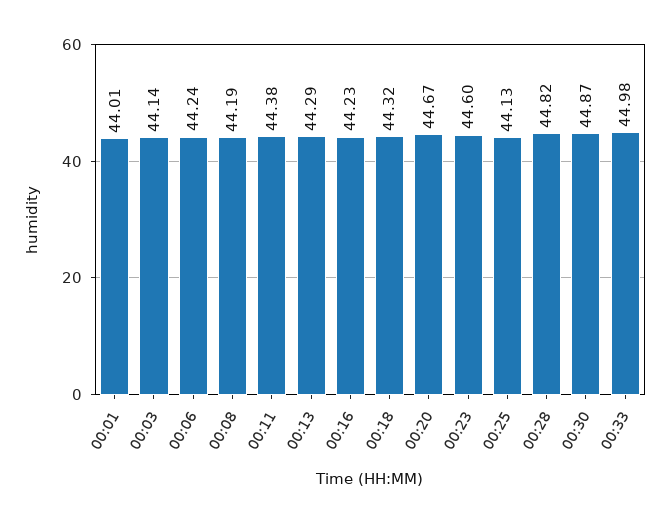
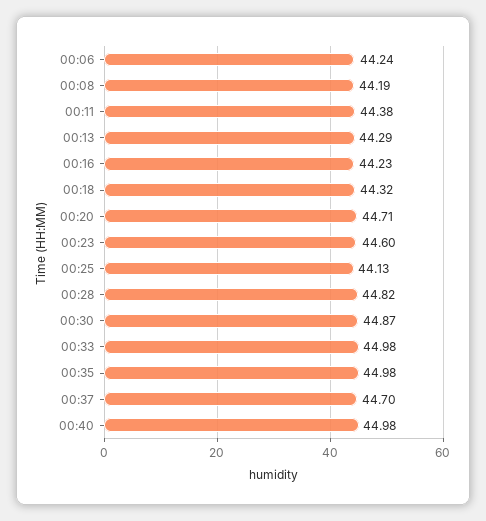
00:01: 44.01 -> none
00:03: 44.14 -> none
00:20: 44.67 -> 44.71
00:35: none -> 44.98
00:37: none -> 44.7
00:40: none -> 44.98

